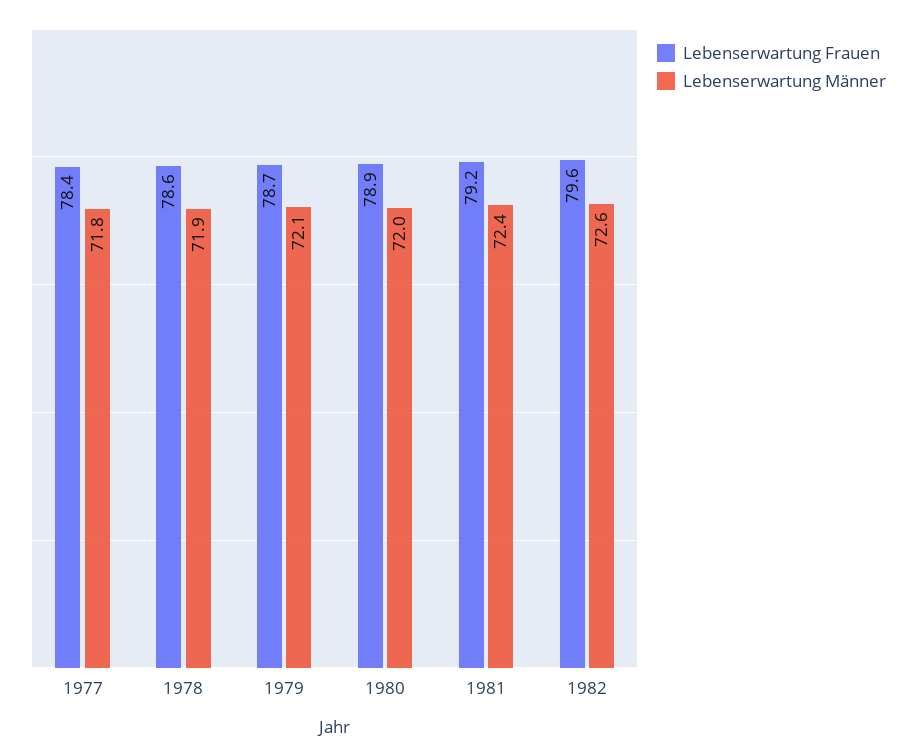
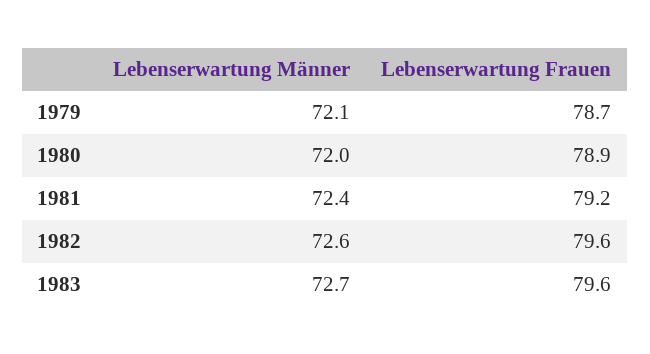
Lebenserwartung Frauen, 1977: 78.4 -> none
Lebenserwartung Männer, 1977: 71.8 -> none
Lebenserwartung Frauen, 1978: 78.6 -> none
Lebenserwartung Männer, 1978: 71.9 -> none
Lebenserwartung Männer, 1983: none -> 72.7
Lebenserwartung Frauen, 1983: none -> 79.6

